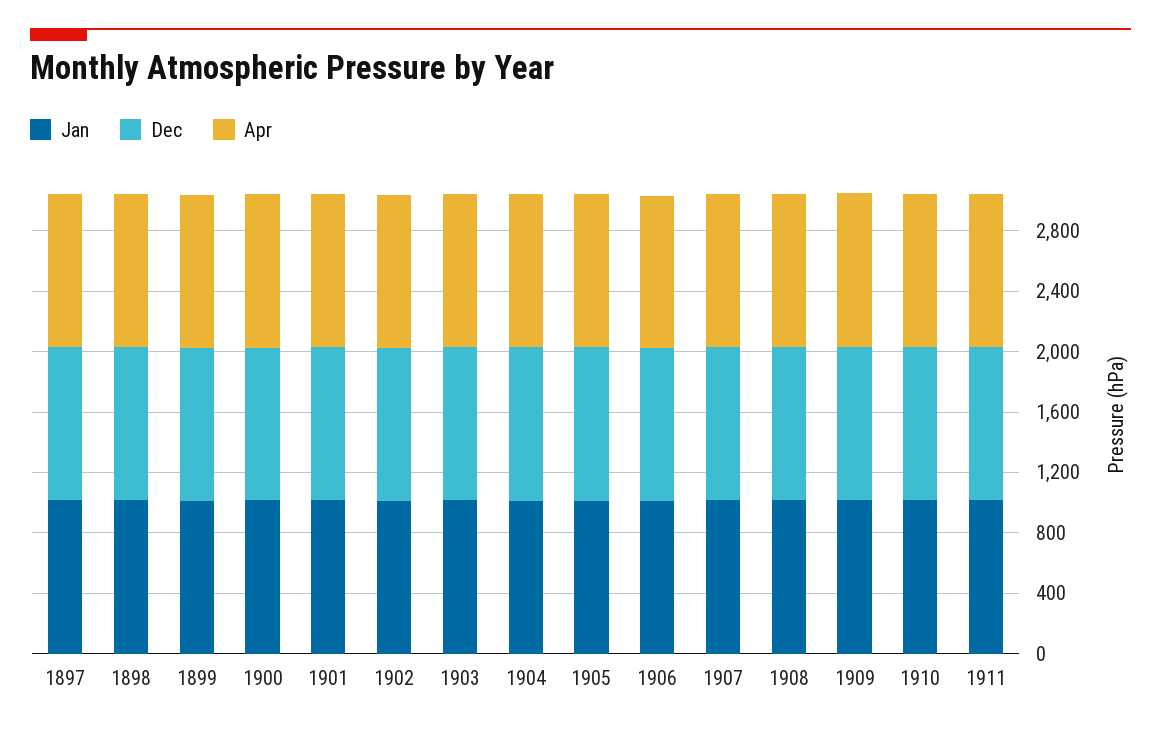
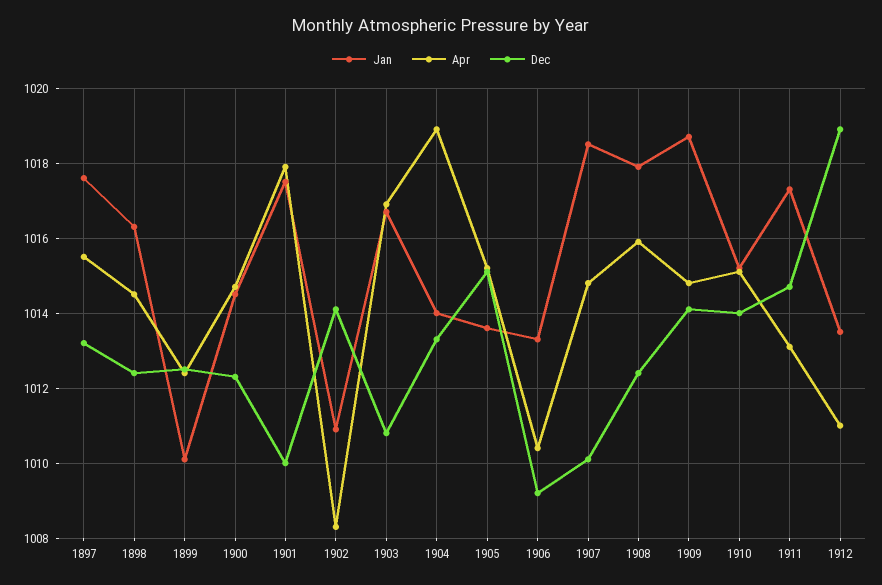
Jan, 1912: none -> 1013.5
Apr, 1912: none -> 1011
Dec, 1912: none -> 1019

